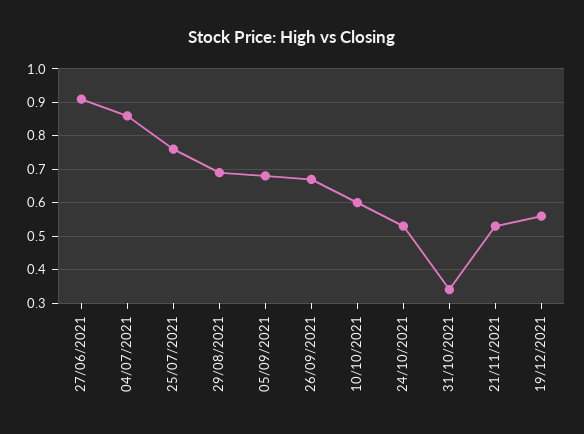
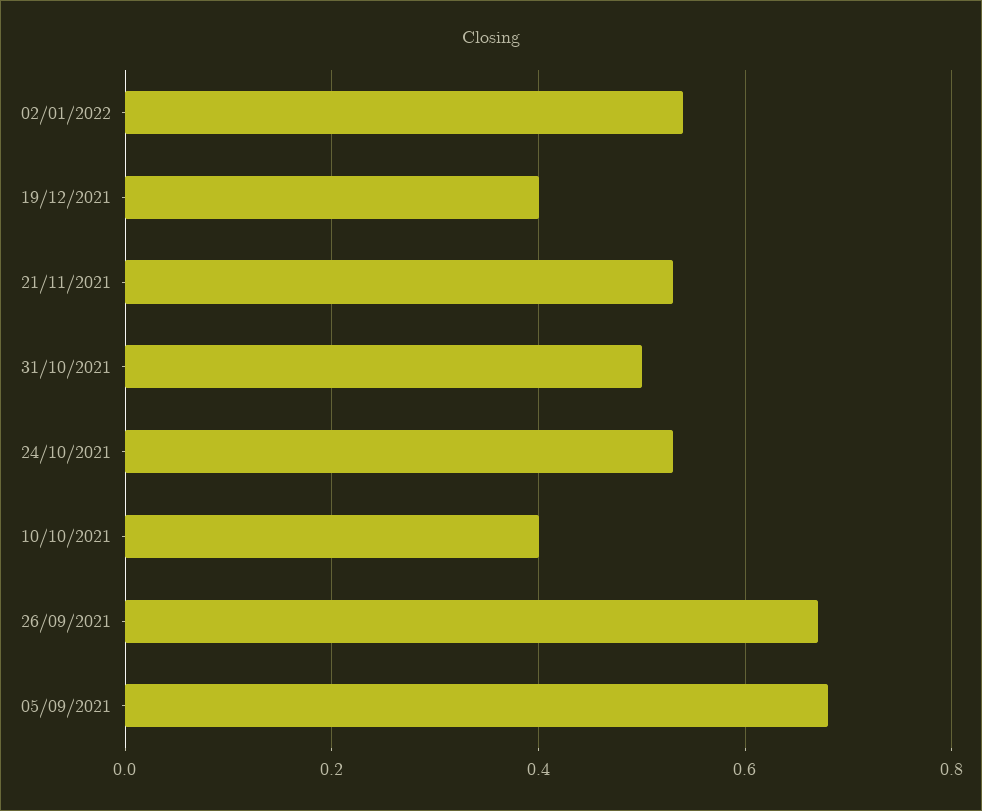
27/06/2021: 0.9 -> none
04/07/2021: 0.85 -> none
25/07/2021: 0.75 -> none
29/08/2021: 0.7 -> none
10/10/2021: 0.6 -> 0.4
31/10/2021: 0.35 -> 0.5
19/12/2021: 0.55 -> 0.4
02/01/2022: none -> 0.55

